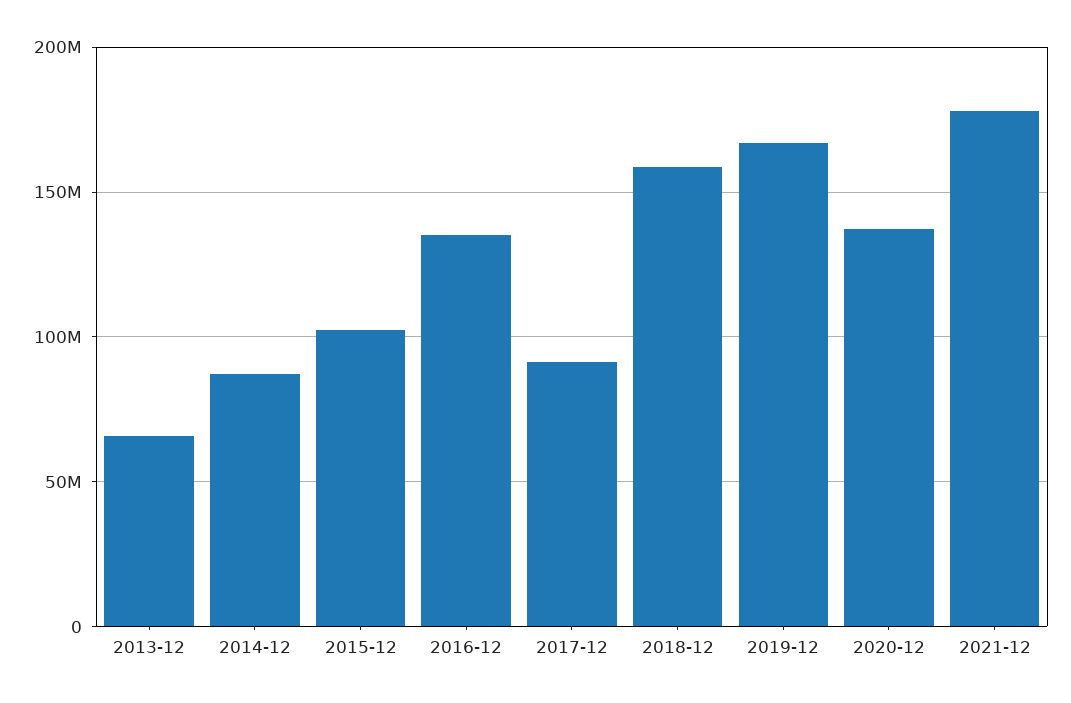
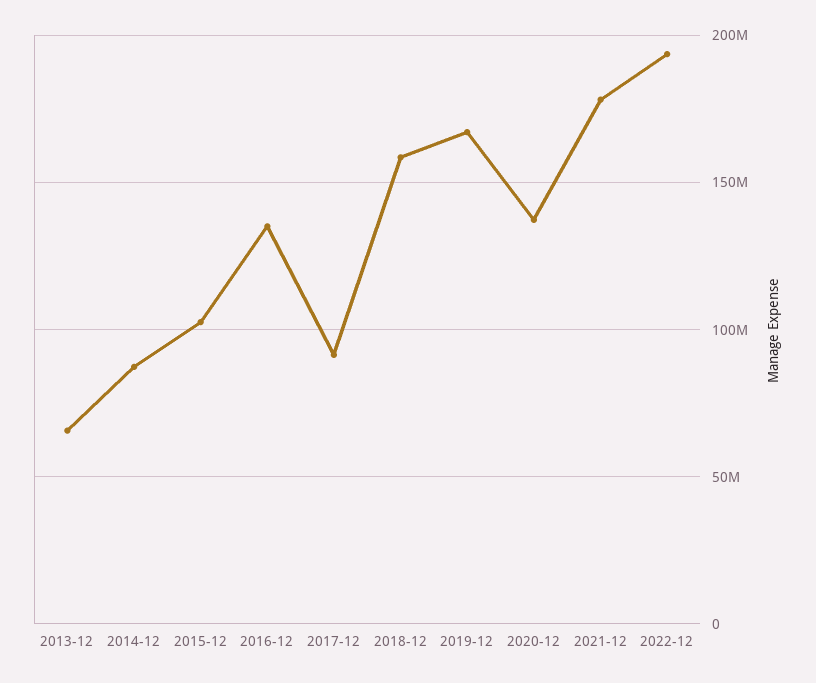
2022-12: none -> 195000000

